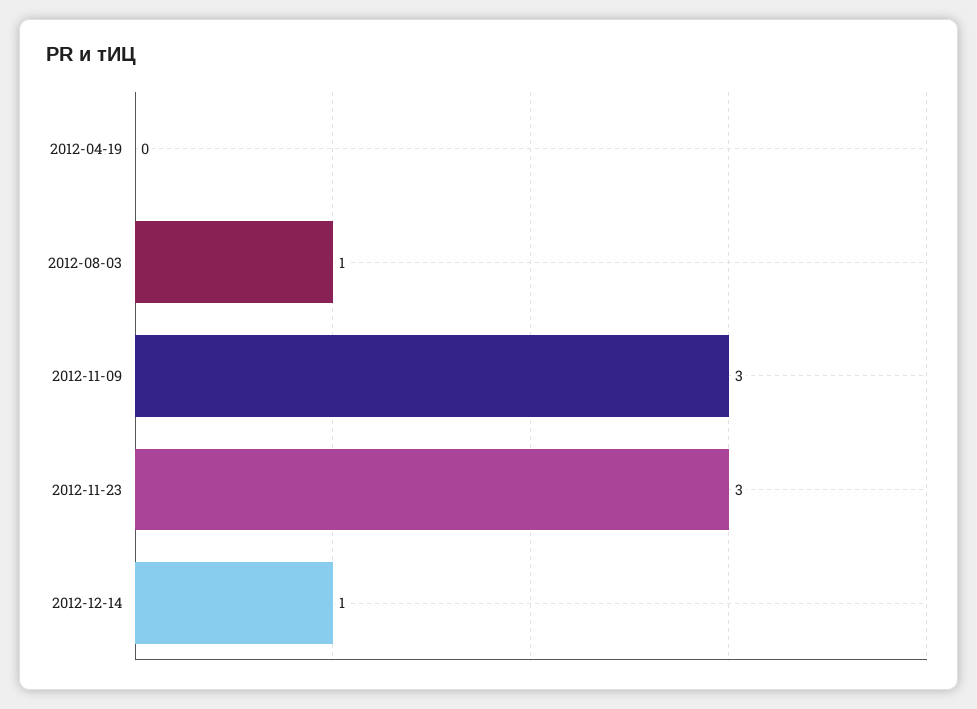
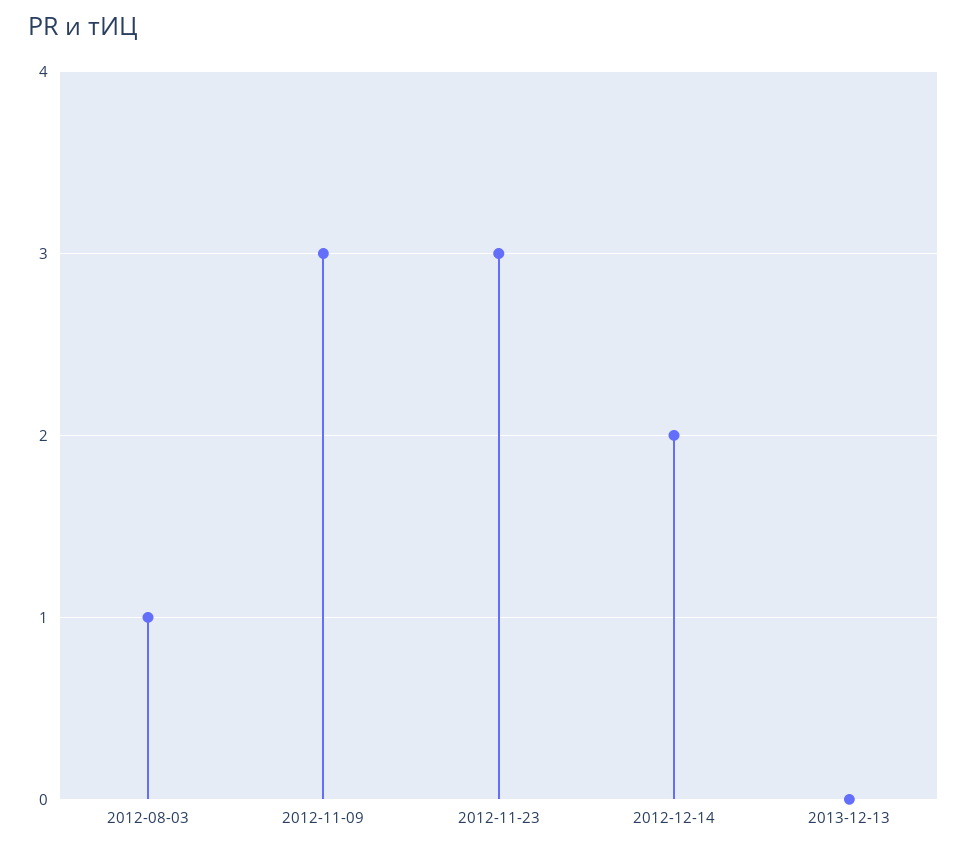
2012-04-19: 0 -> none
2012-12-14: 1 -> 2
2013-12-13: none -> 0

